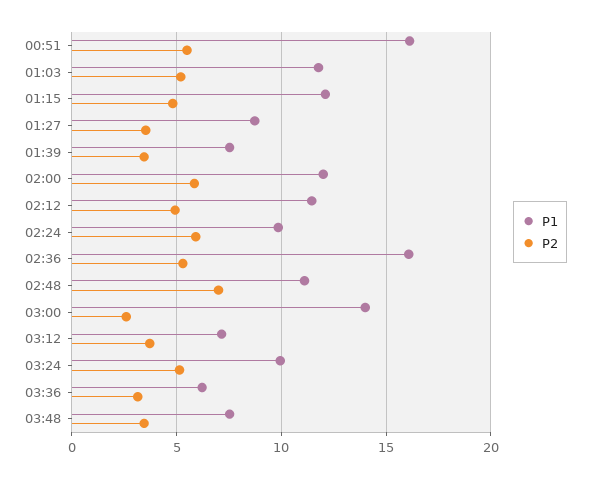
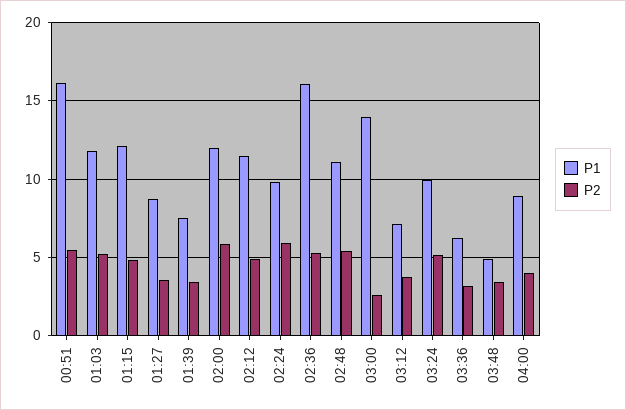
P2, 02:48: 7 -> 5.5
P1, 03:48: 7.5 -> 5
P1, 04:00: none -> 9
P2, 04:00: none -> 4

